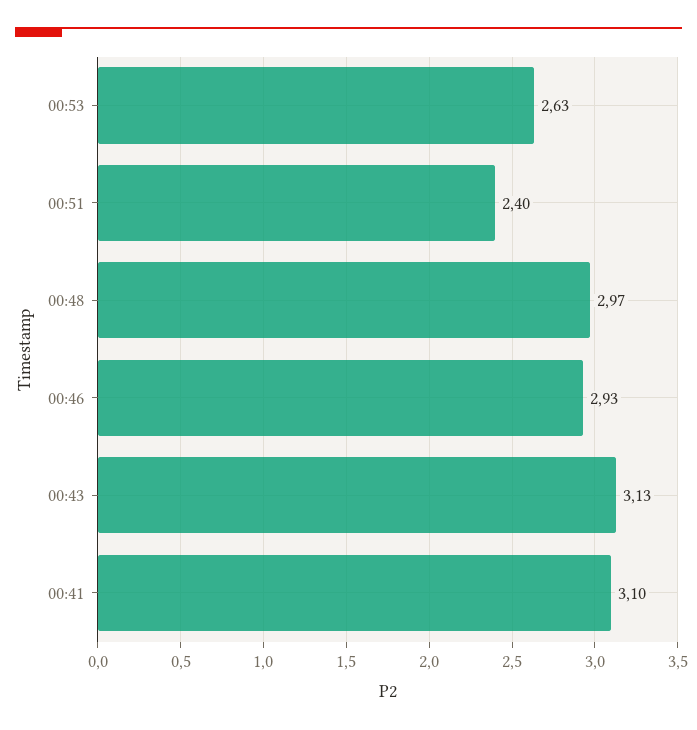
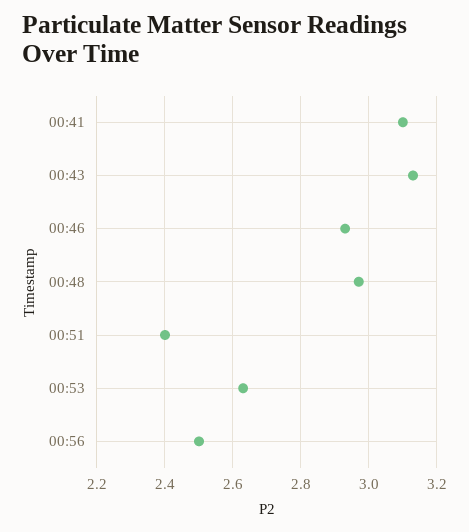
00:56: none -> 2.5

